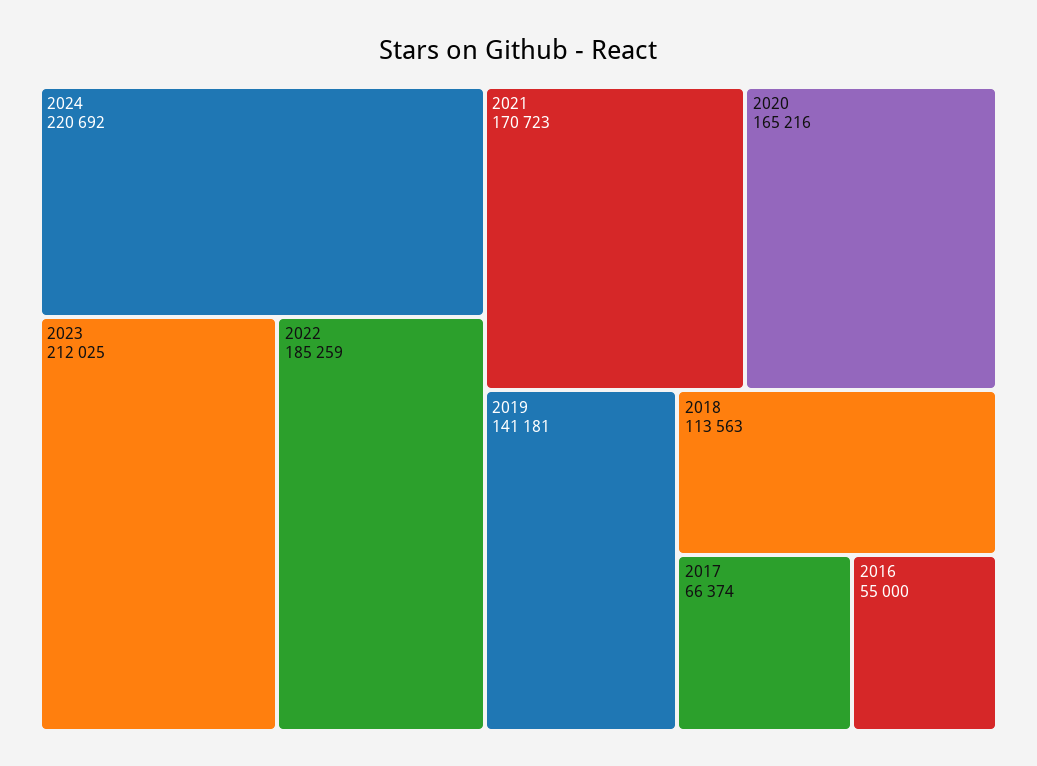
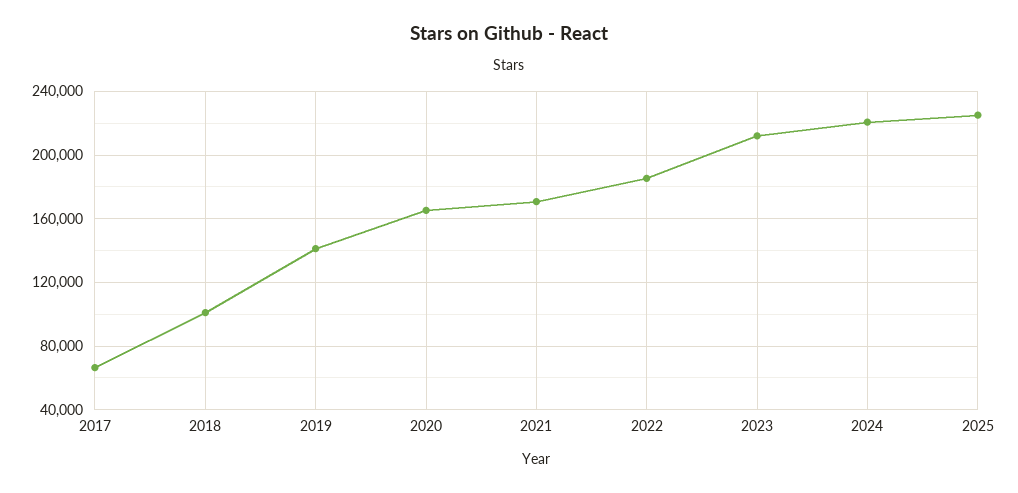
2018: 113563 -> 100000
2016: 55000 -> none
2025: none -> 225000

